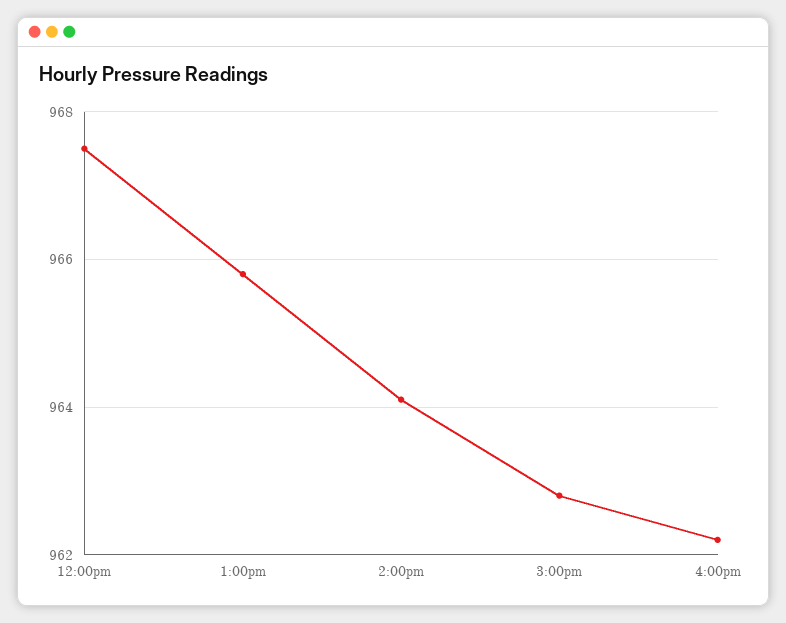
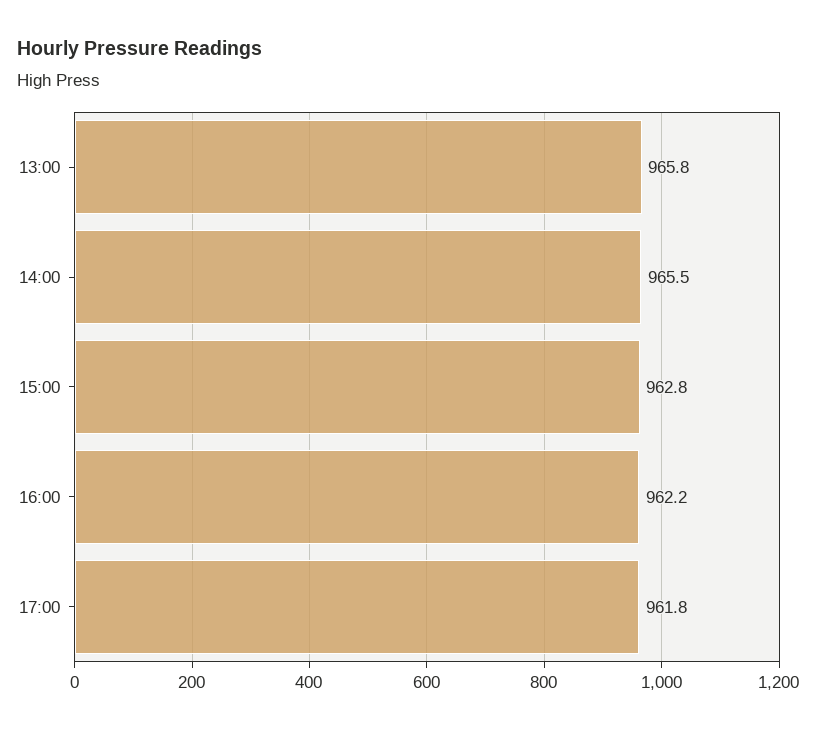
12:00pm: 967.5 -> none
2:00pm: 964 -> 965.5
17:00: none -> 961.8

